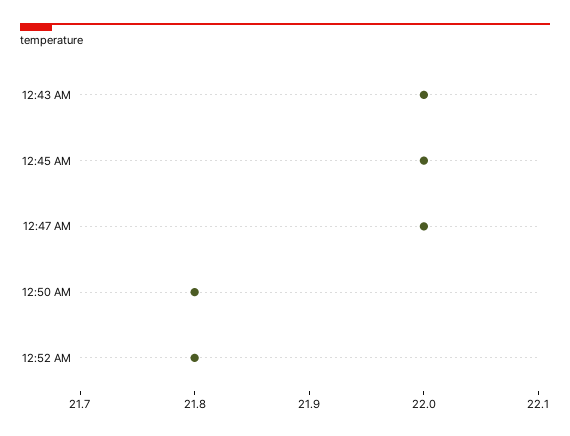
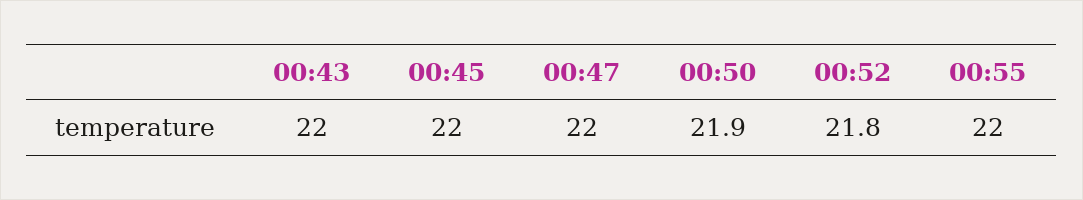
12:50 AM: 21.8 -> 21.9
00:55: none -> 22

